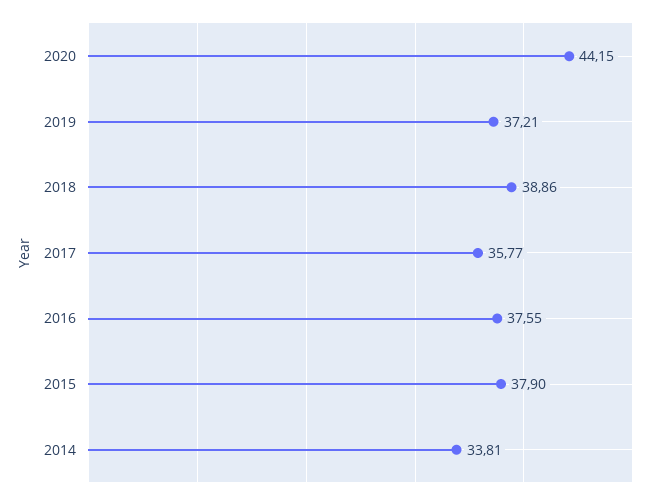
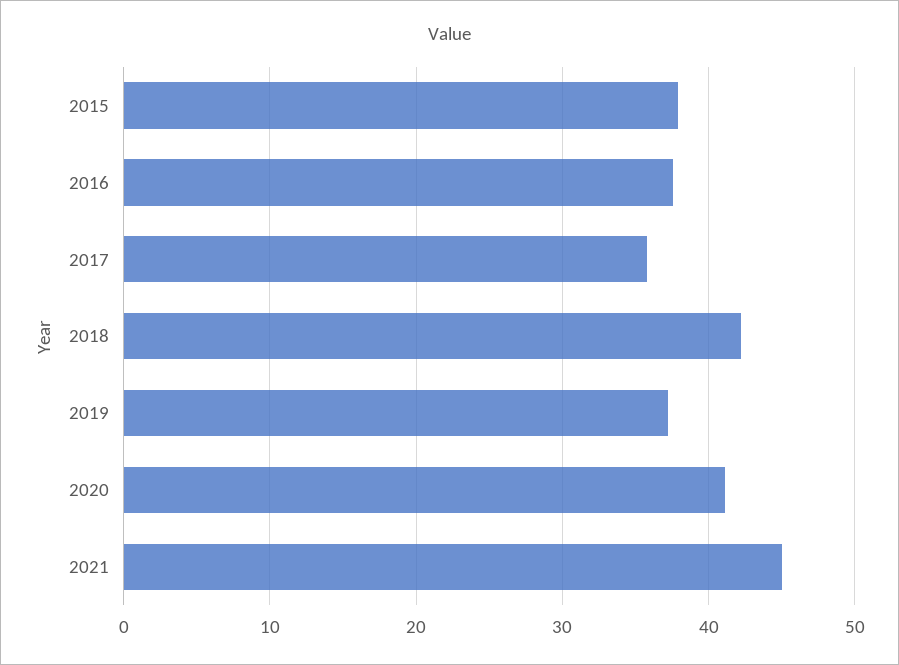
2020: 44.15 -> 41
2018: 38.86 -> 42
2014: 33.81 -> none
2021: none -> 45

